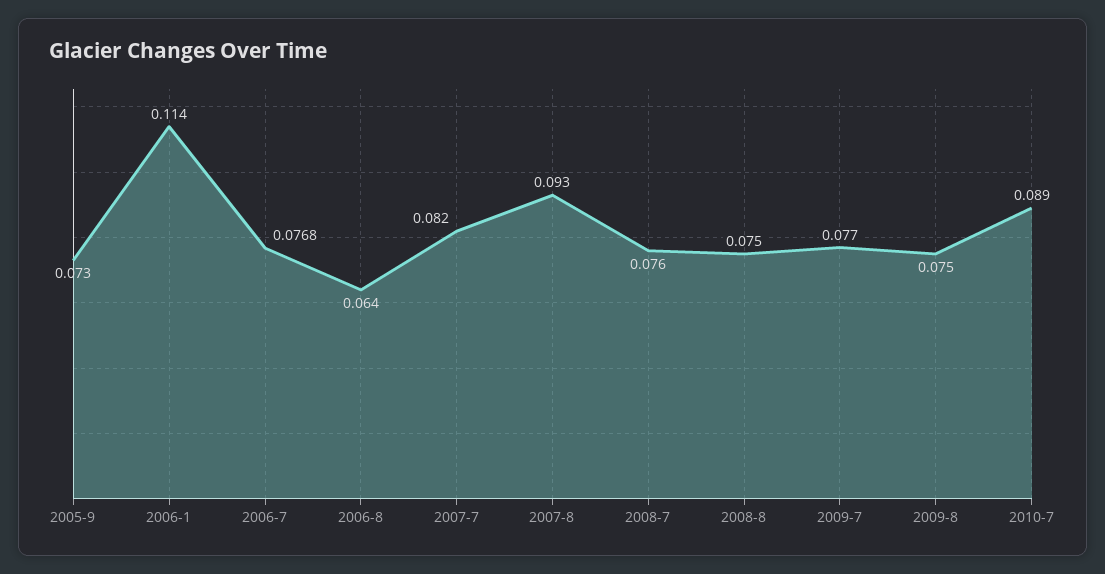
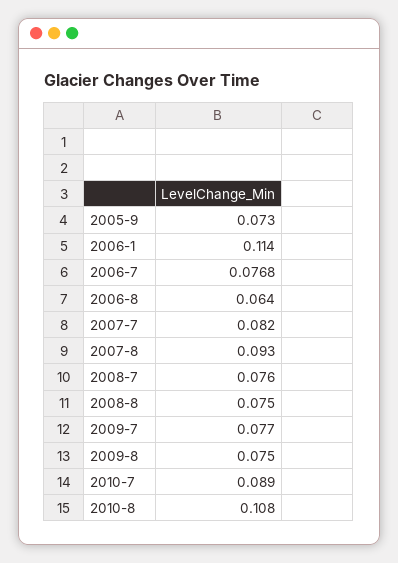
2010-8: none -> 0.108

